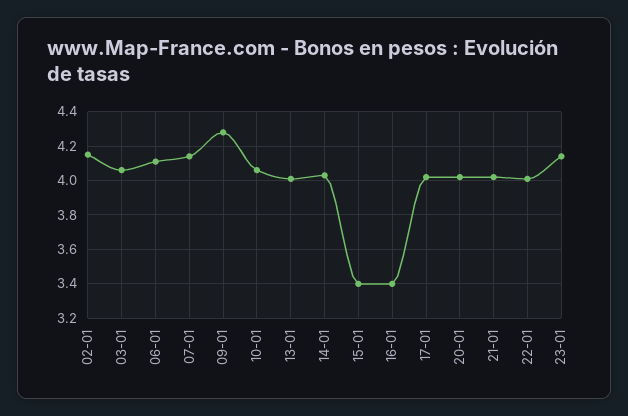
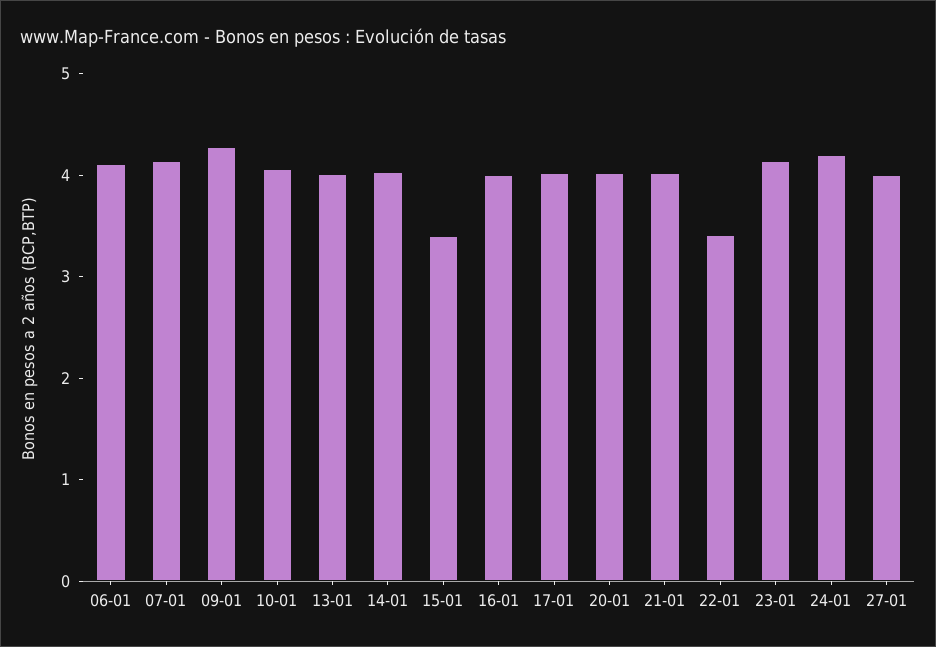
02-01: 4.15 -> none
03-01: 4.05 -> none
16-01: 3.4 -> 4
22-01: 4 -> 3.4
24-01: none -> 4.2
27-01: none -> 4

